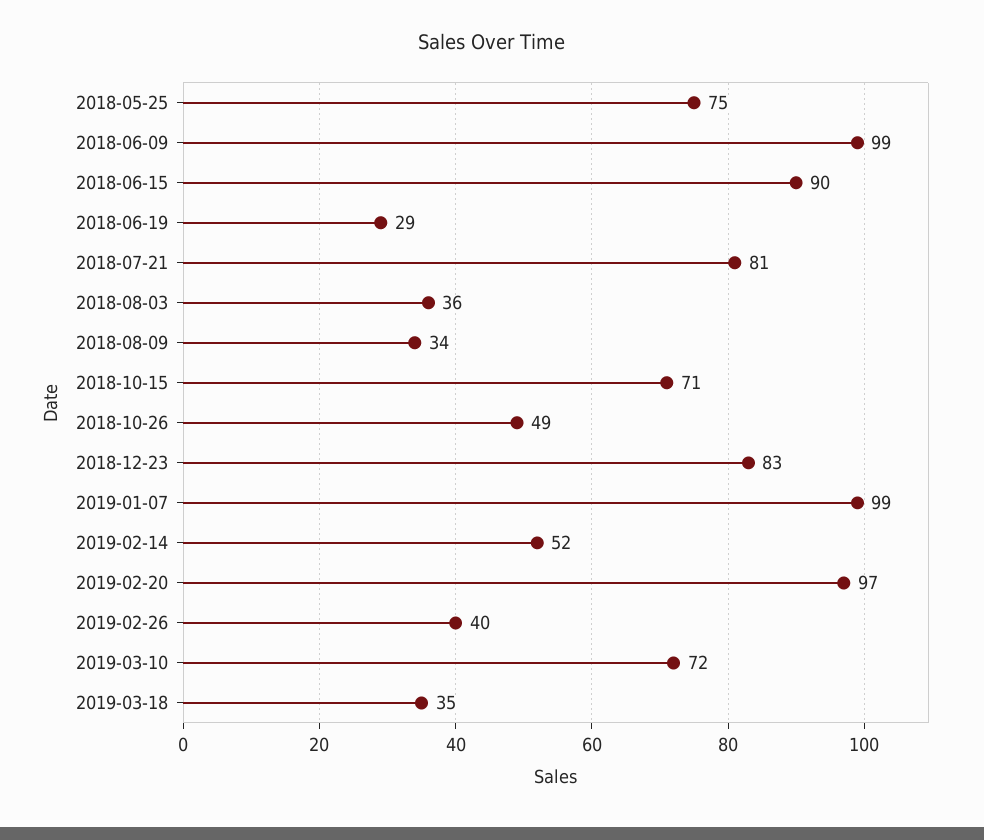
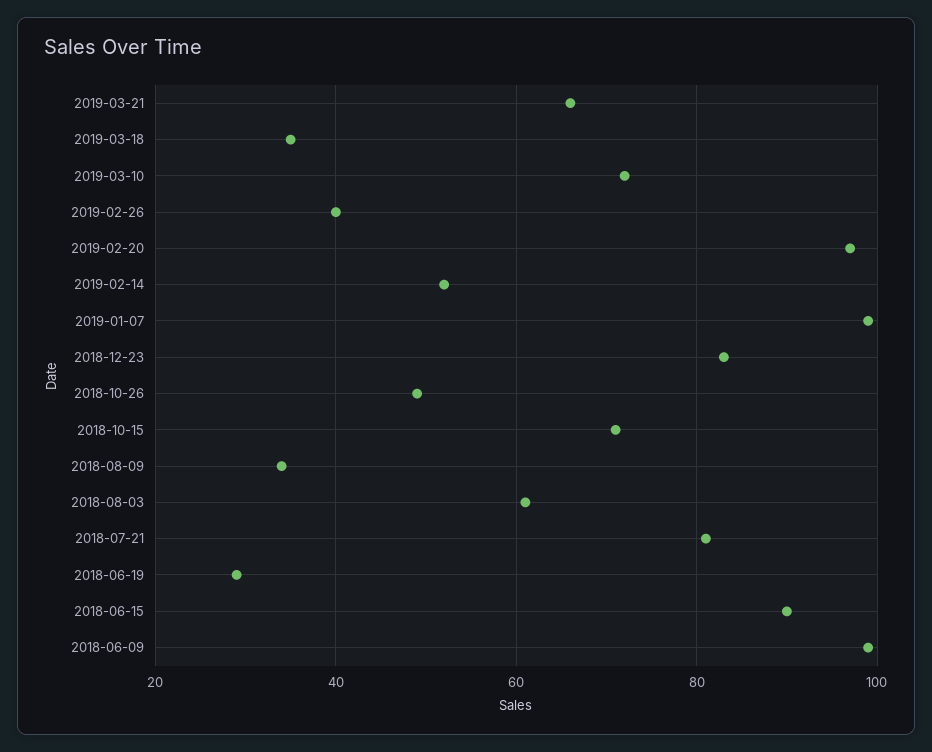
2018-05-25: 75 -> none
2018-08-03: 36 -> 60
2019-03-21: none -> 65

